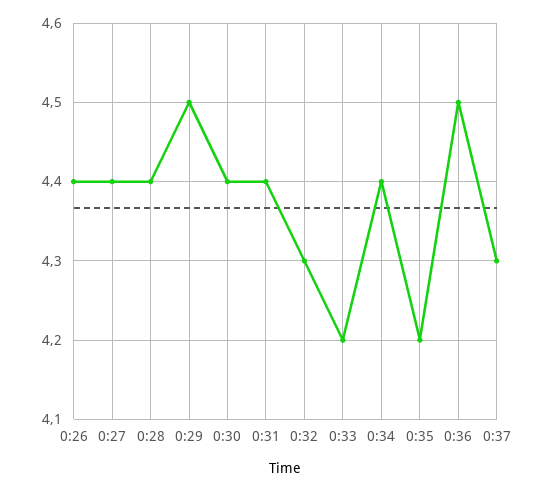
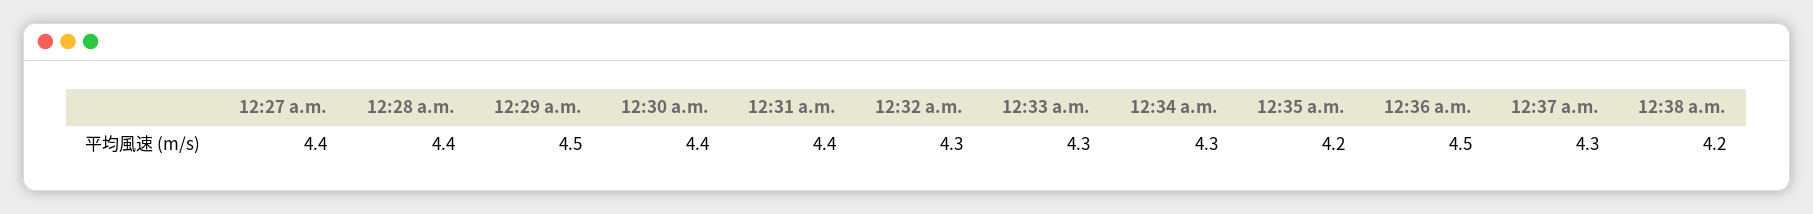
0:26: 4.4 -> none
0:33: 4.2 -> 4.3
0:34: 4.4 -> 4.3
12:38 a.m.: none -> 4.2

